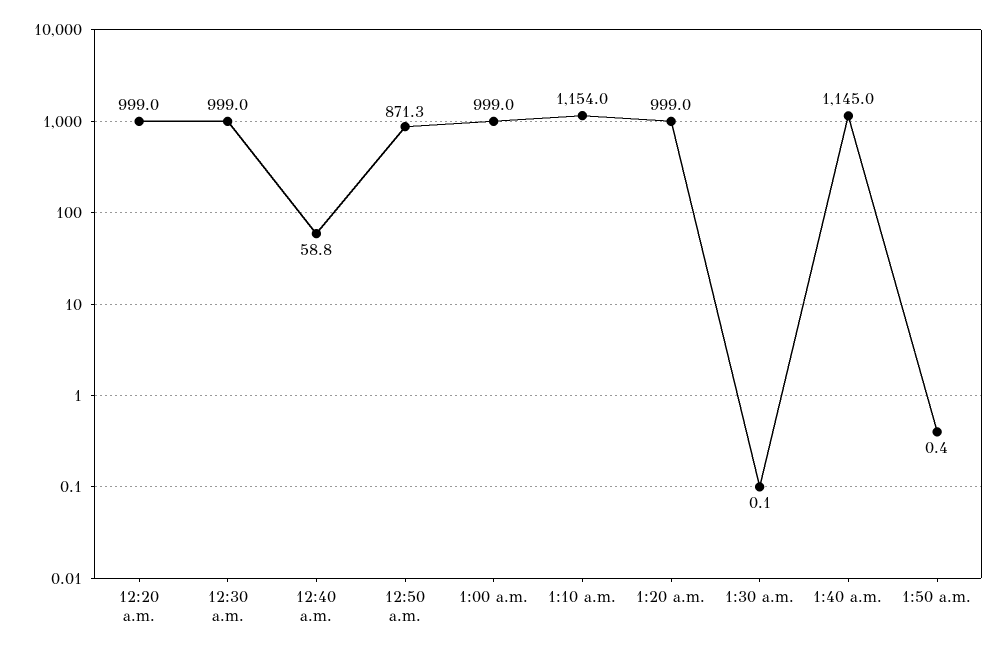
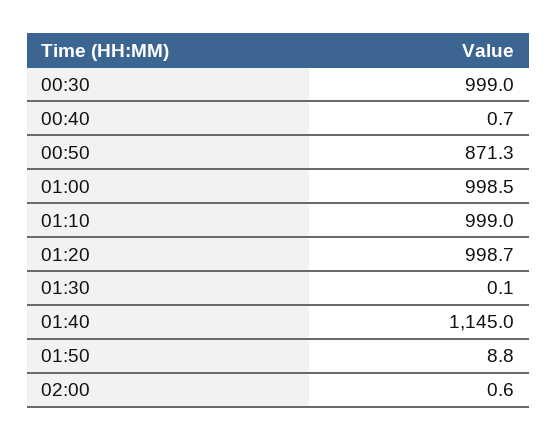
12:20 a.m.: 999 -> none
12:40 a.m.: 58.8 -> 0.7
1:00 a.m.: 999 -> 998.5
1:10 a.m.: 1154 -> 999
1:20 a.m.: 999 -> 998.7
1:50 a.m.: 0.4 -> 8.8
02:00: none -> 0.6

